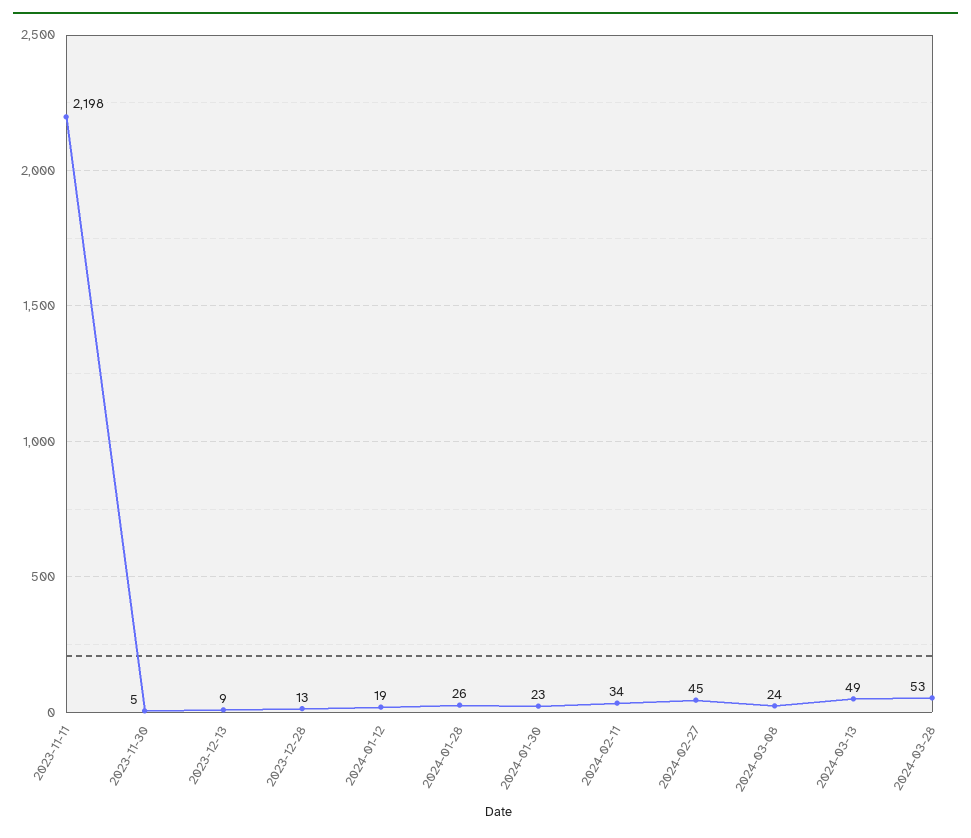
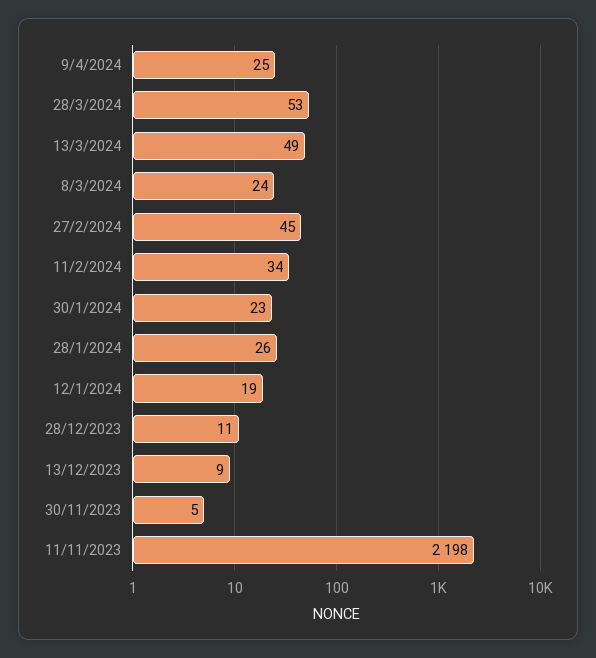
2023-12-28: 13 -> 11
9/4/2024: none -> 25

